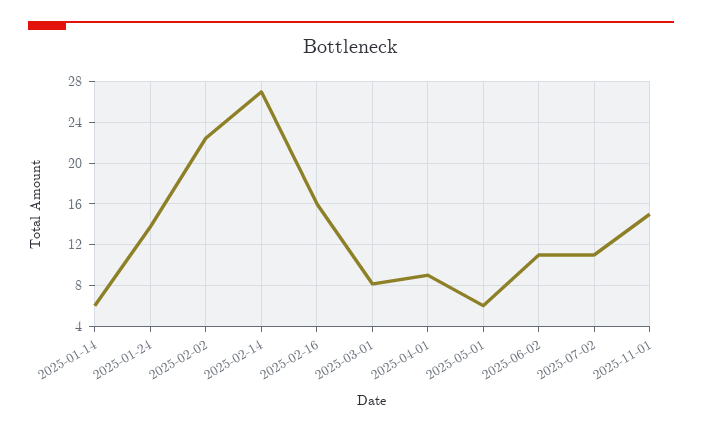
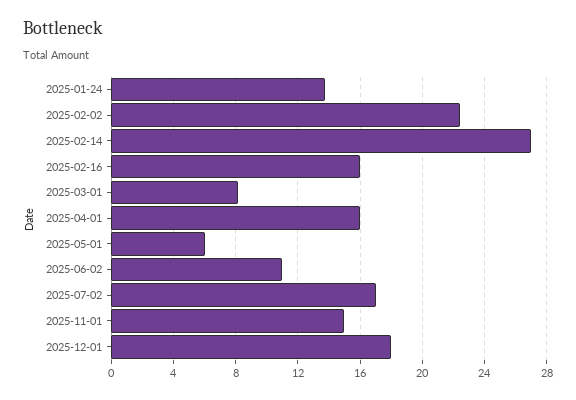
2025-01-14: 6 -> none
2025-04-01: 9 -> 16
2025-07-02: 11 -> 17
2025-12-01: none -> 18

